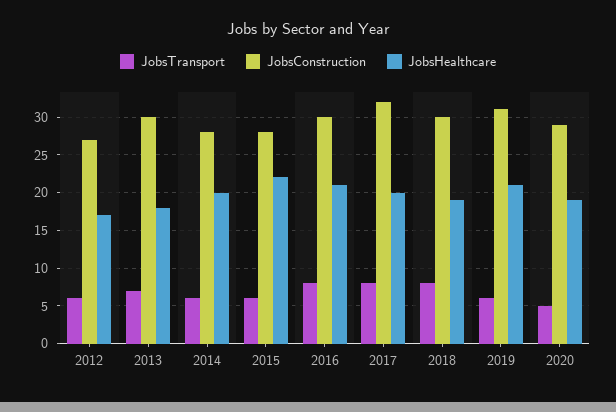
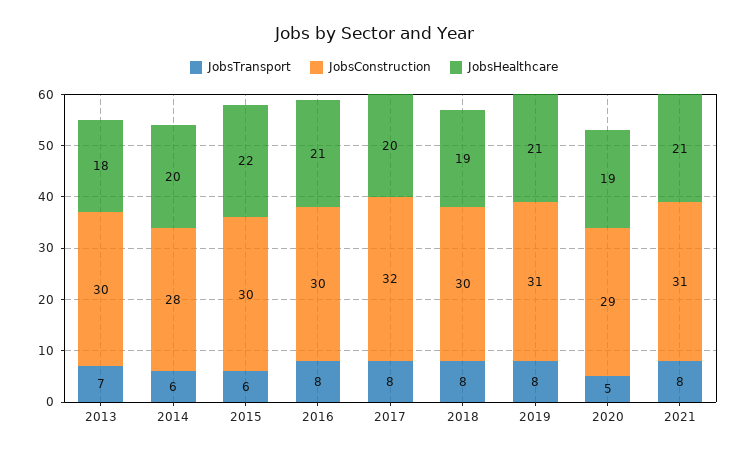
JobsTransport, 2012: 6 -> none
JobsConstruction, 2012: 27 -> none
JobsHealthcare, 2012: 17 -> none
JobsConstruction, 2015: 28 -> 30
JobsTransport, 2019: 6 -> 8
JobsTransport, 2021: none -> 8
JobsConstruction, 2021: none -> 31
JobsHealthcare, 2021: none -> 21

